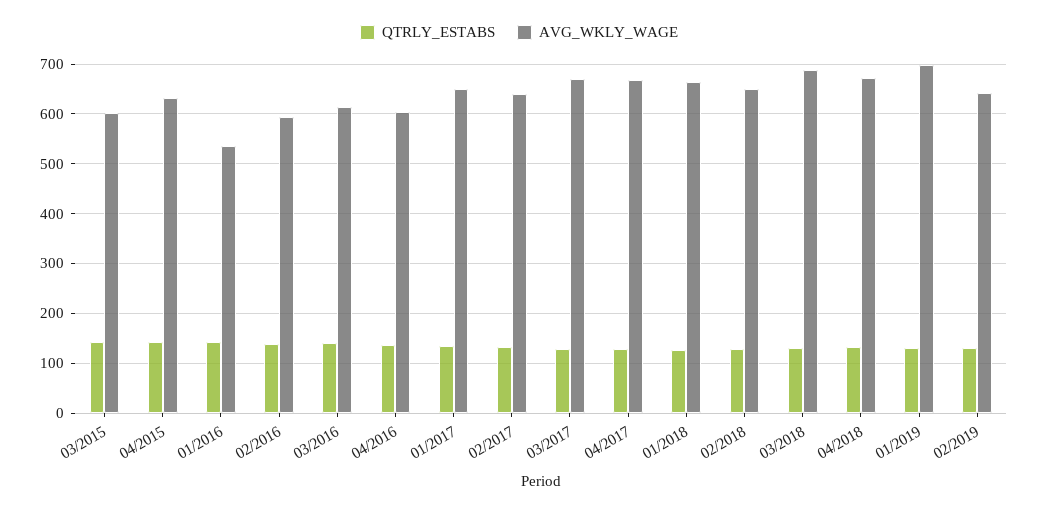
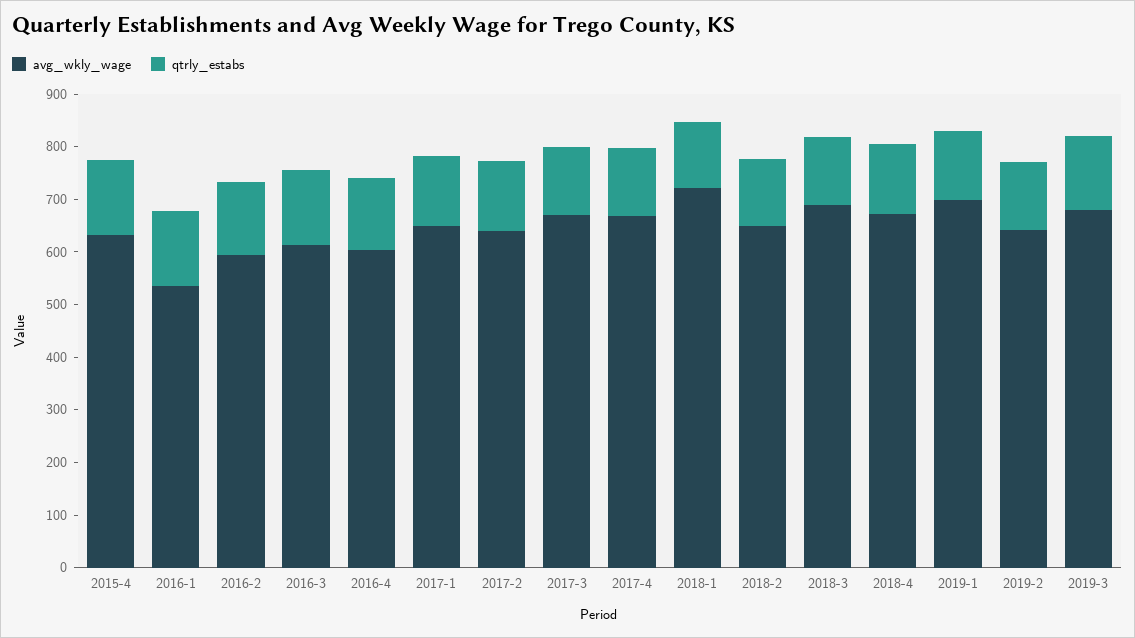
QTRLY_ESTABS, 03/2015: 140 -> none
AVG_WKLY_WAGE, 03/2015: 600 -> none
AVG_WKLY_WAGE, 01/2018: 660 -> 720
AVG_WKLY_WAGE, 2019-3: none -> 680
QTRLY_ESTABS, 2019-3: none -> 140

